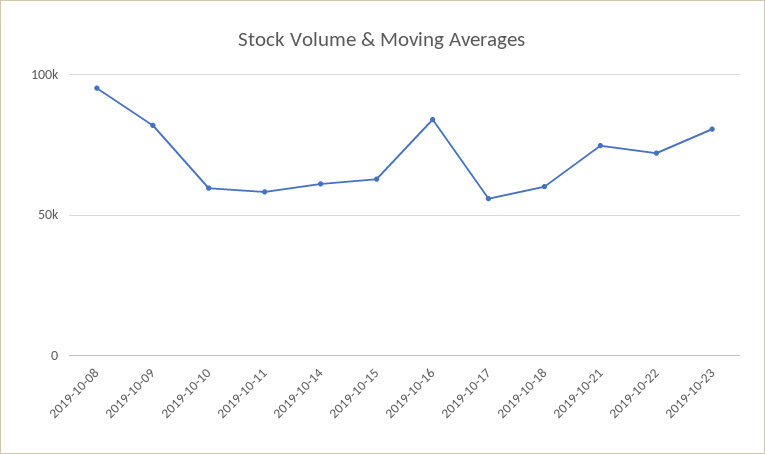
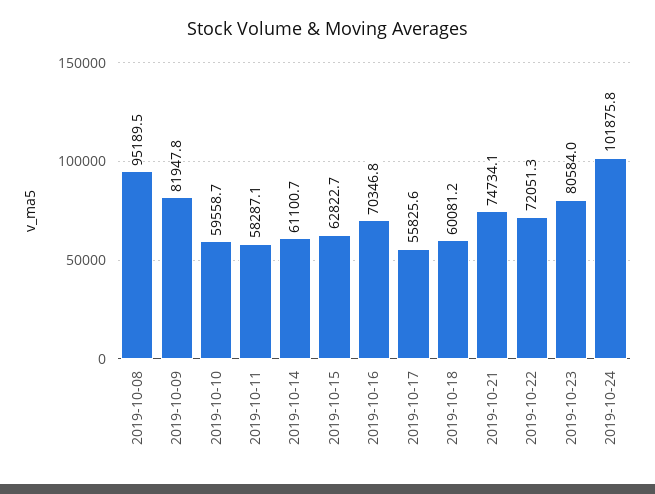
2019-10-16: 85000 -> 70346.8
2019-10-24: none -> 101875.8

